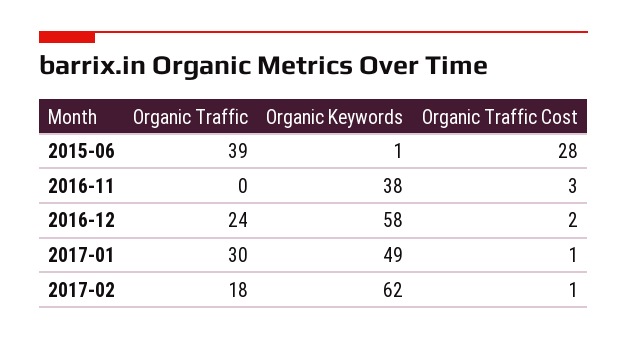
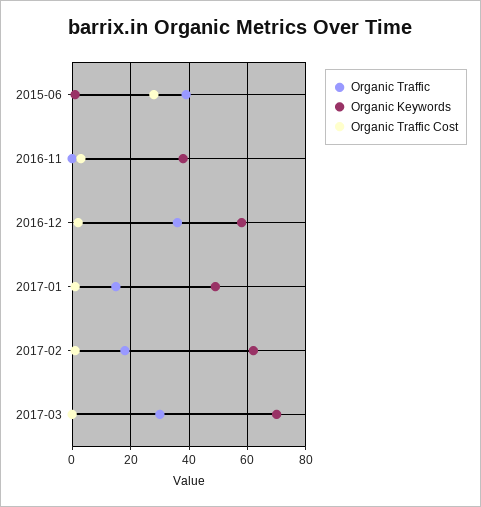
Organic Traffic, 2016-12: 24 -> 35
Organic Traffic, 2017-01: 30 -> 15
Organic Traffic, 2017-03: none -> 30
Organic Keywords, 2017-03: none -> 70
Organic Traffic Cost, 2017-03: none -> 0

